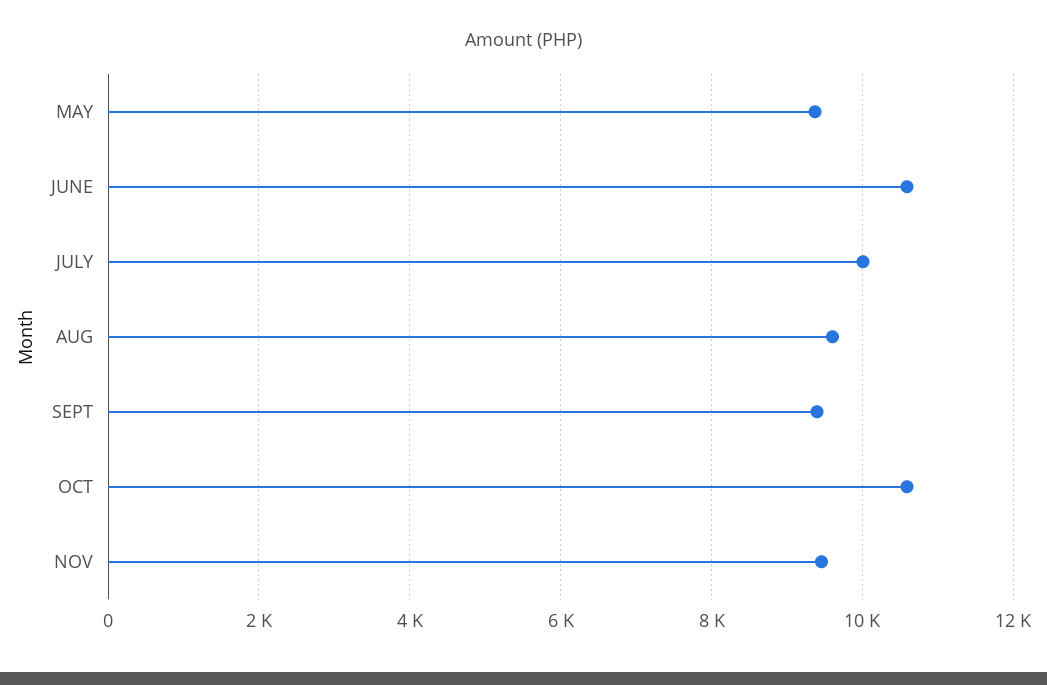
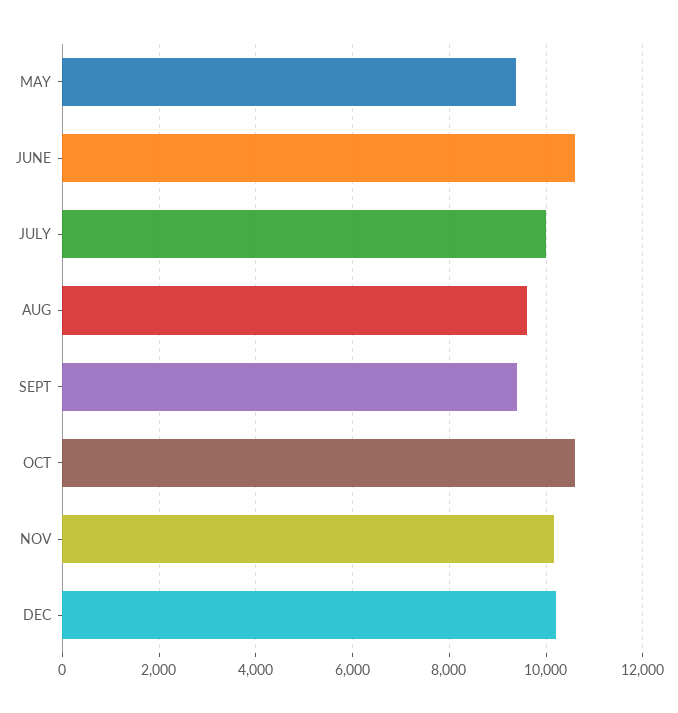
NOV: 9400 -> 10200
DEC: none -> 10200

